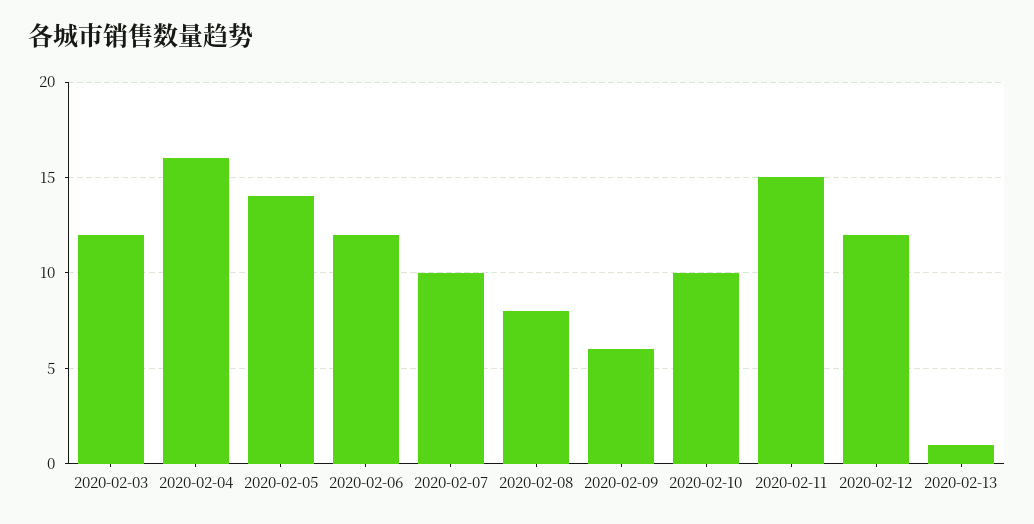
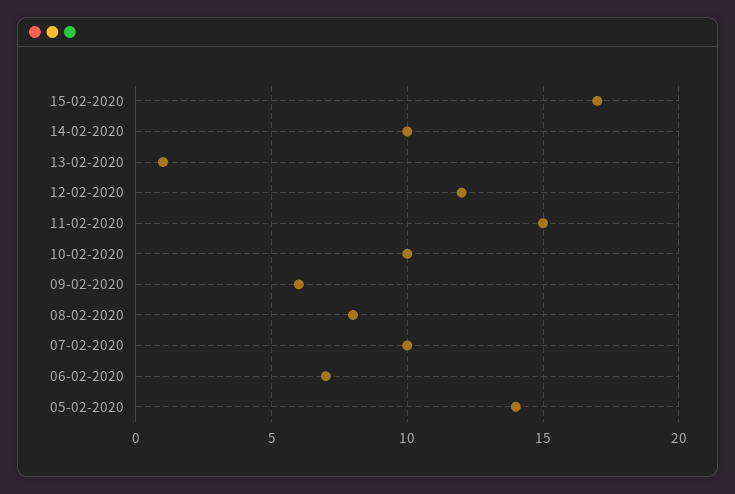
2020-02-03: 12 -> none
2020-02-04: 16 -> none
2020-02-06: 12 -> 7
15-02-2020: none -> 17
14-02-2020: none -> 10

